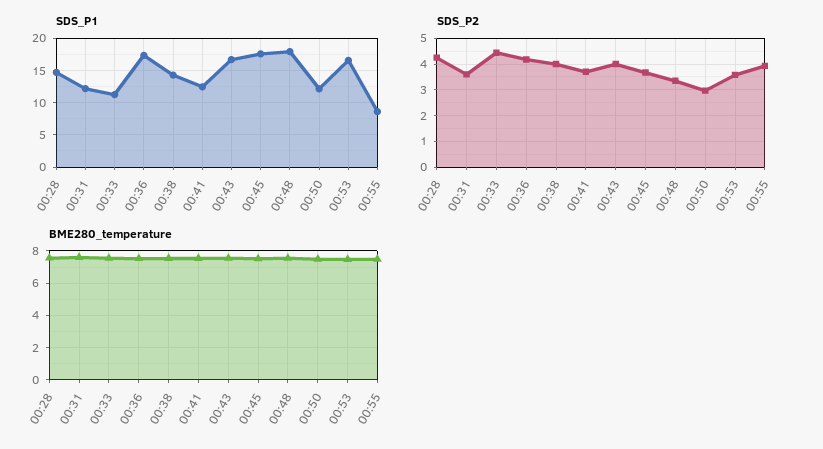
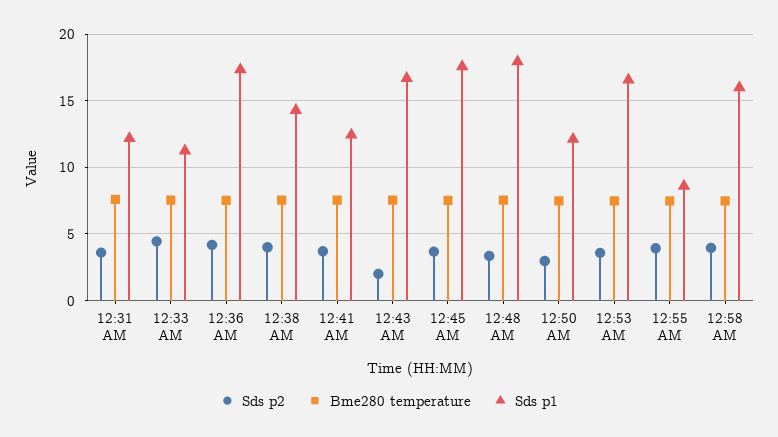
SDS_P1, 00:28: 15 -> none
SDS_P2, 00:28: 4.25 -> none
SDS_P2, 00:43: 4 -> 2
BME280_temperature, 00:28: 7.5 -> none
SDS_P2, 12:58 AM: none -> 4
BME280_temperature, 12:58 AM: none -> 7.5
SDS_P1, 12:58 AM: none -> 16

